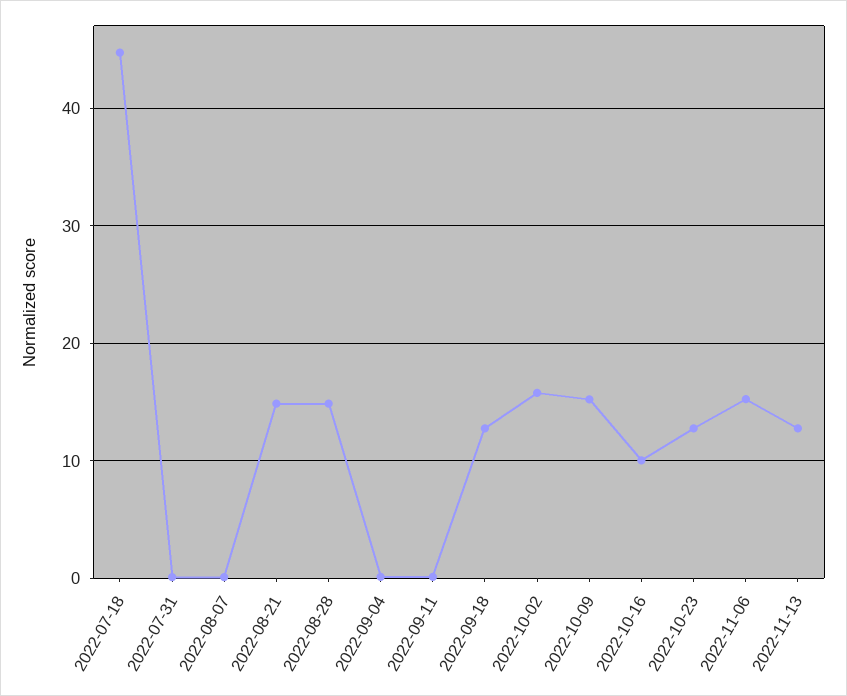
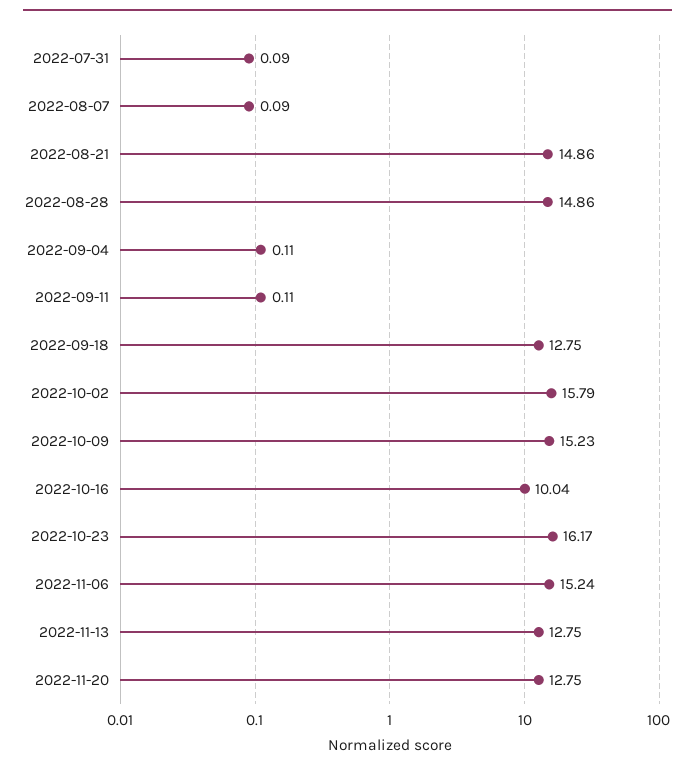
2022-07-18: 45 -> none
2022-10-23: 13 -> 16.17
2022-11-20: none -> 12.75

